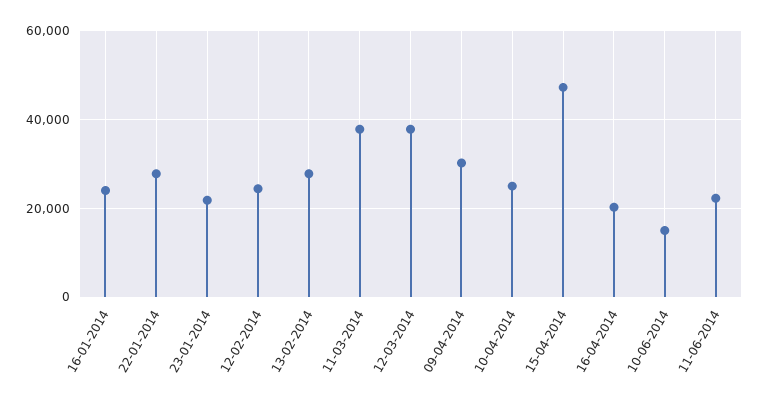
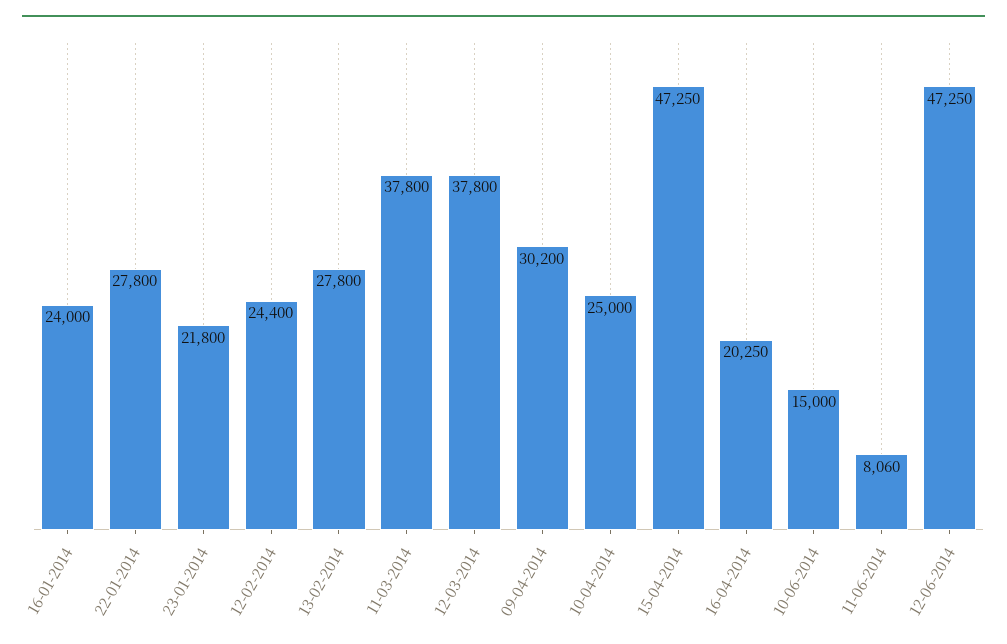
11-06-2014: 22000 -> 8060
12-06-2014: none -> 47250

